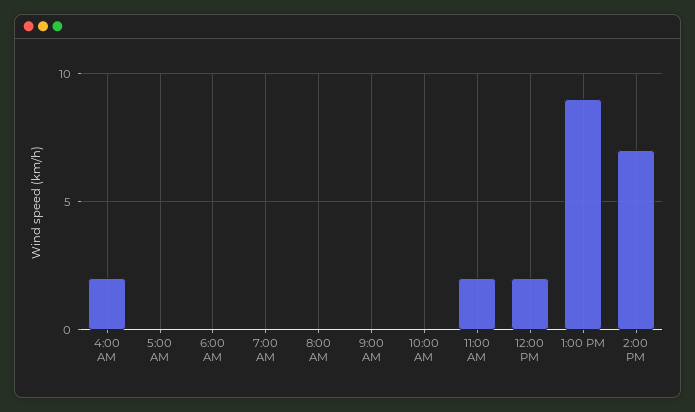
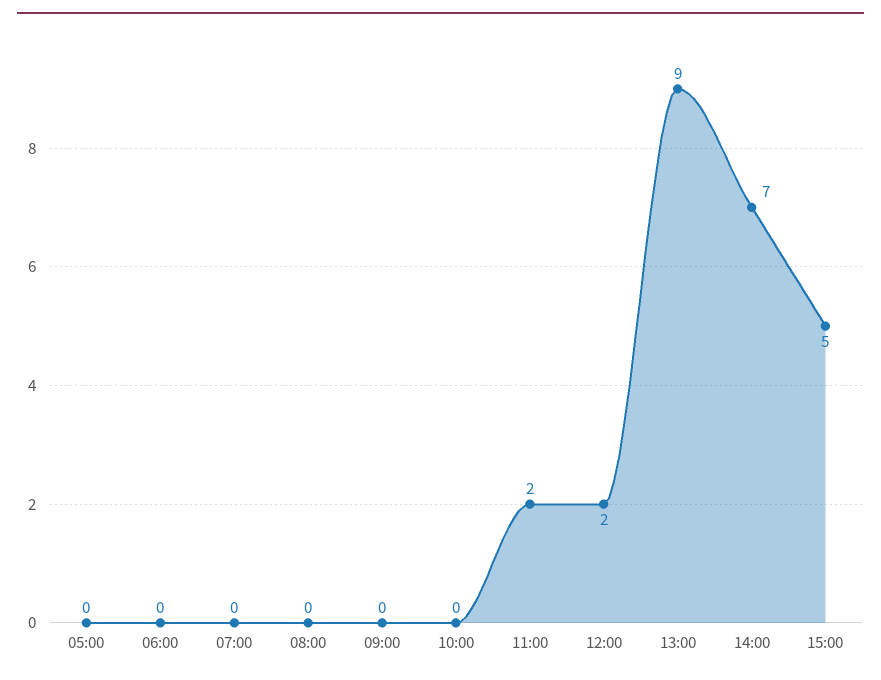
4:00 AM: 2 -> none
15:00: none -> 5

